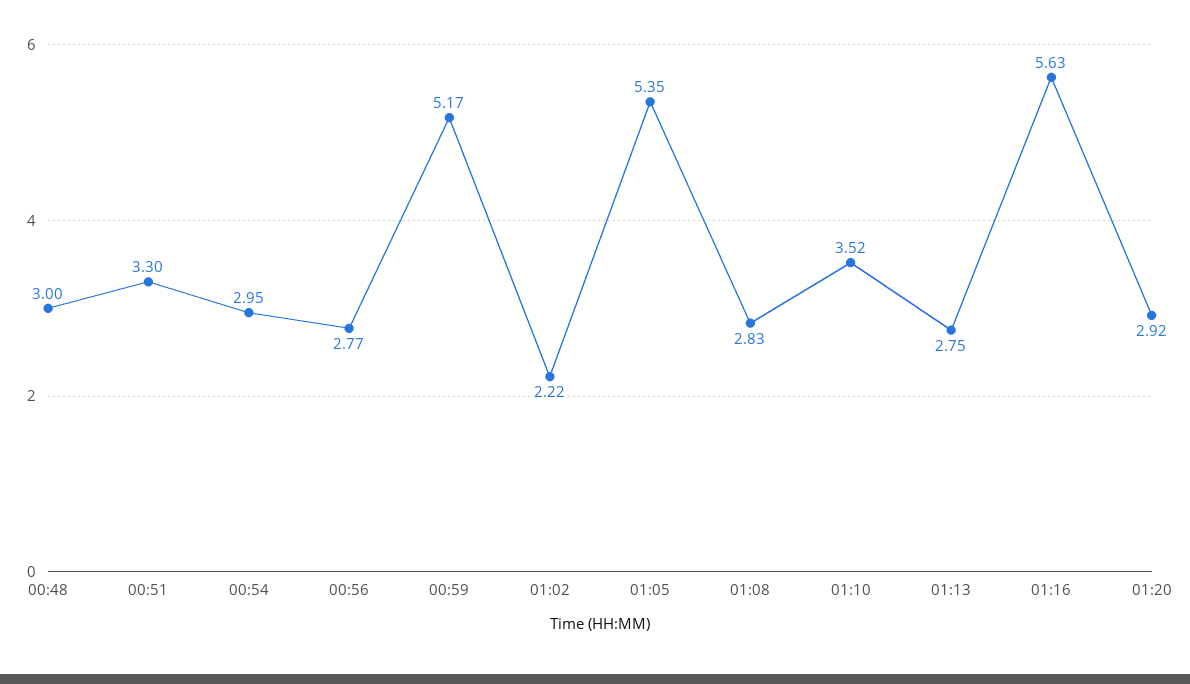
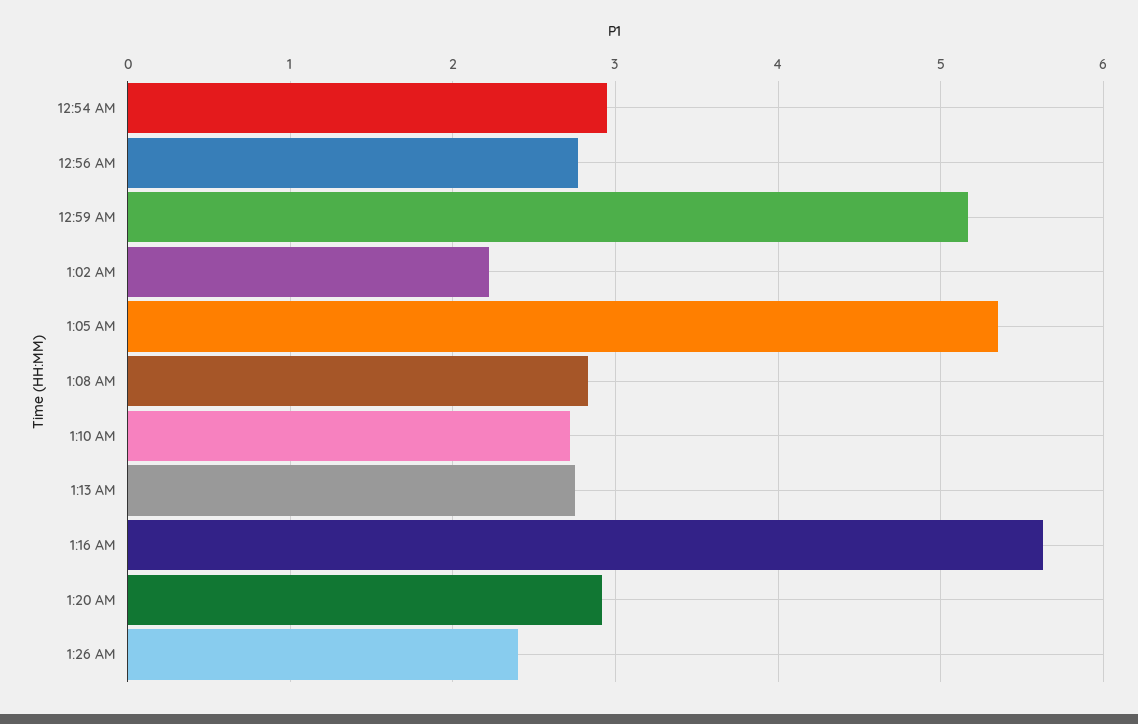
00:48: 3 -> none
00:51: 3.3 -> none
01:10: 3.52 -> 2.7
1:26 AM: none -> 2.4

